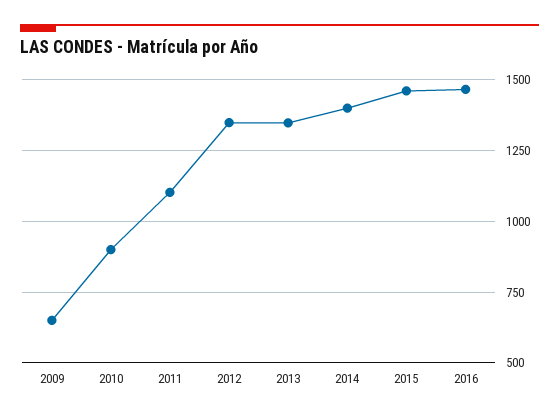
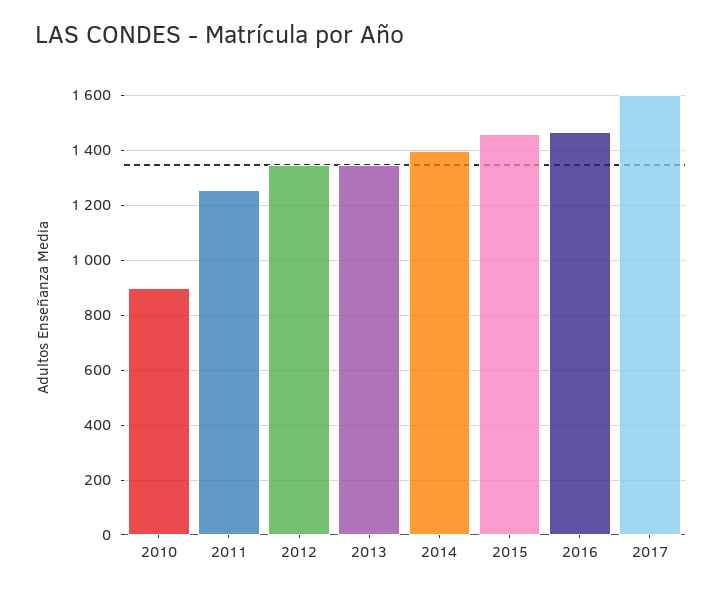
2009: 650 -> none
2011: 1100 -> 1250
2017: none -> 1600

